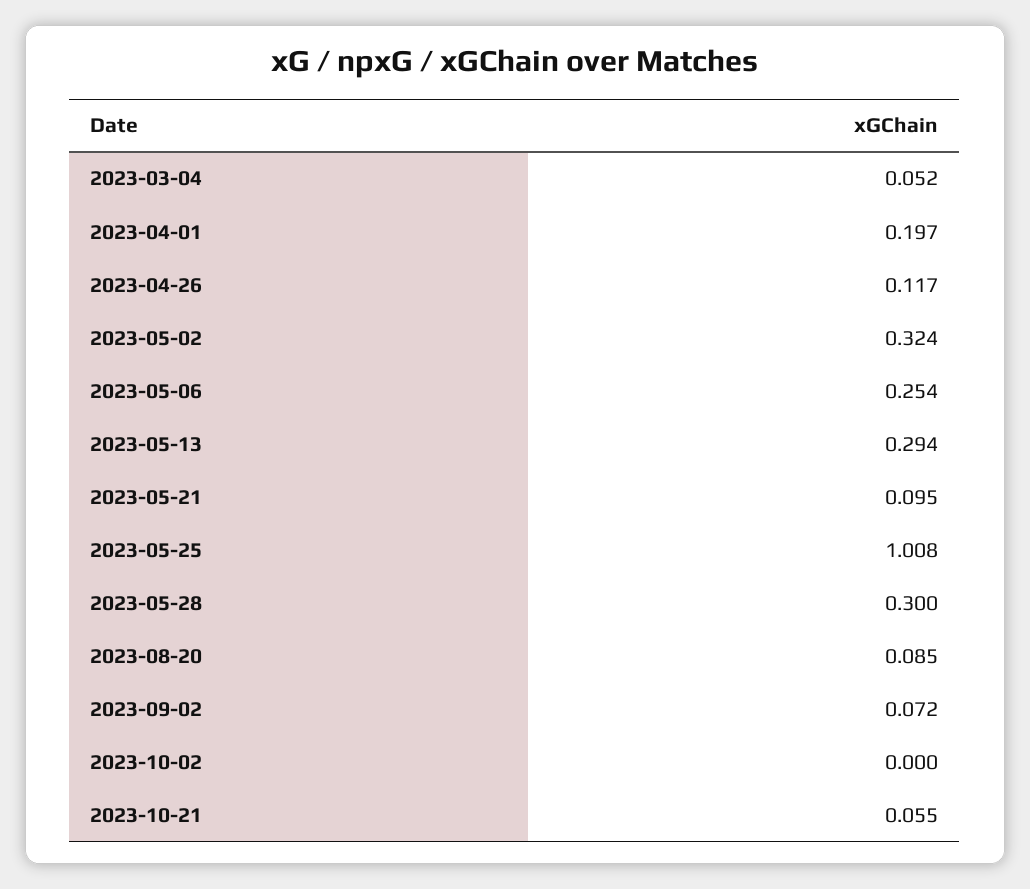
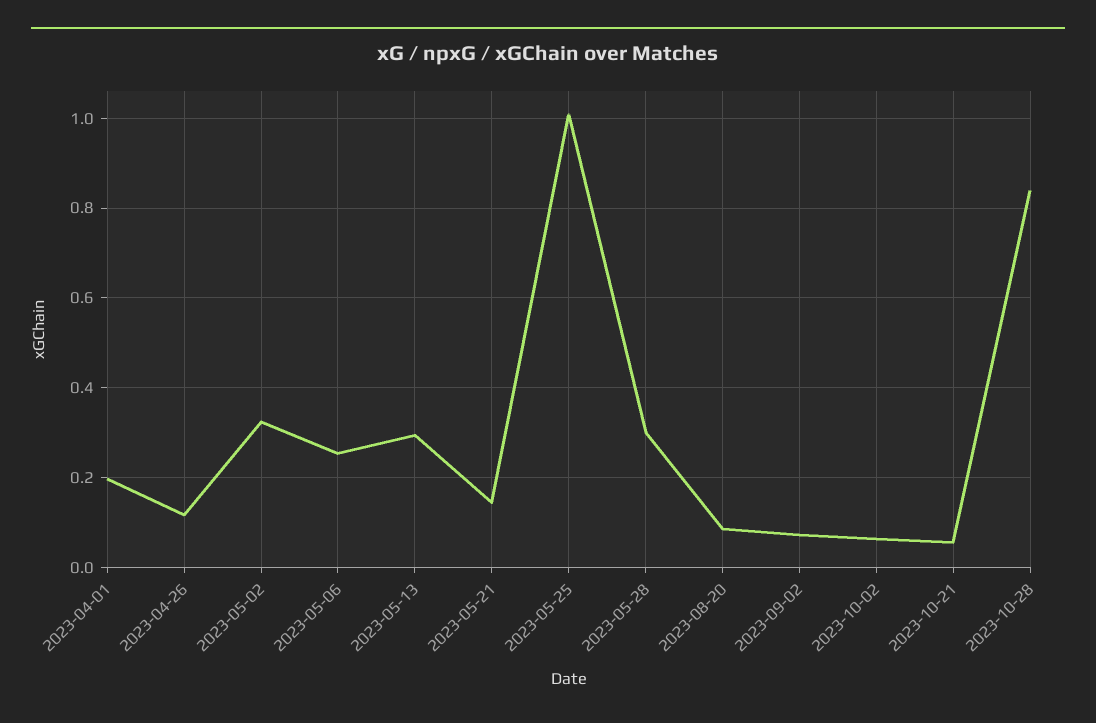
2023-03-04: 0.052 -> none
2023-05-21: 0.095 -> 0.14
2023-10-02: 0 -> 0.06
2023-10-28: none -> 0.84

